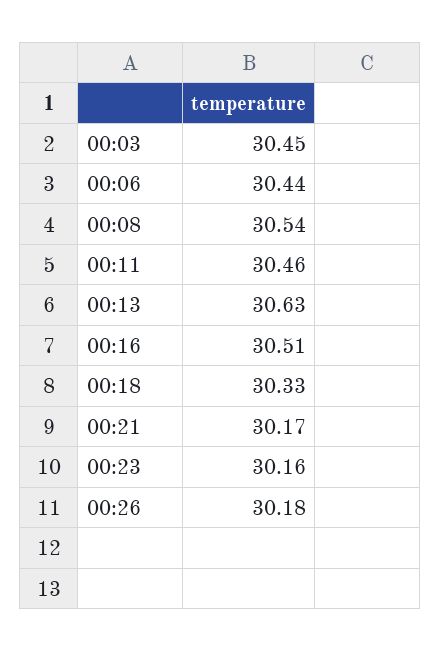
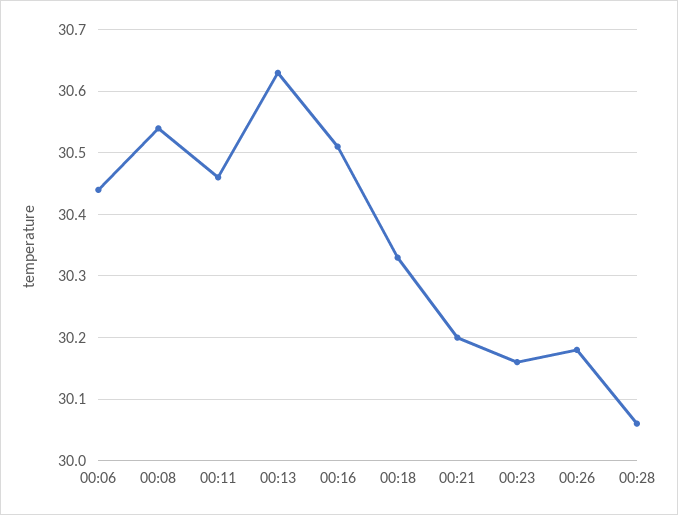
00:03: 30.45 -> none
00:21: 30.17 -> 30.2
00:28: none -> 30.06

